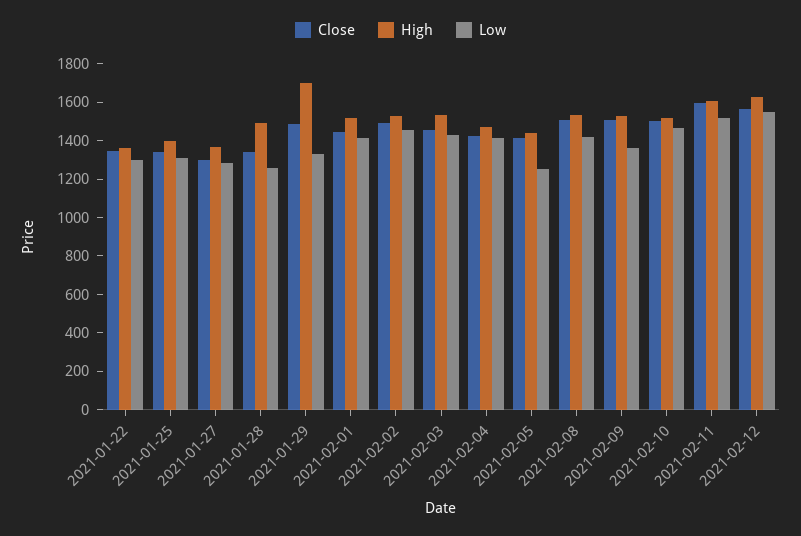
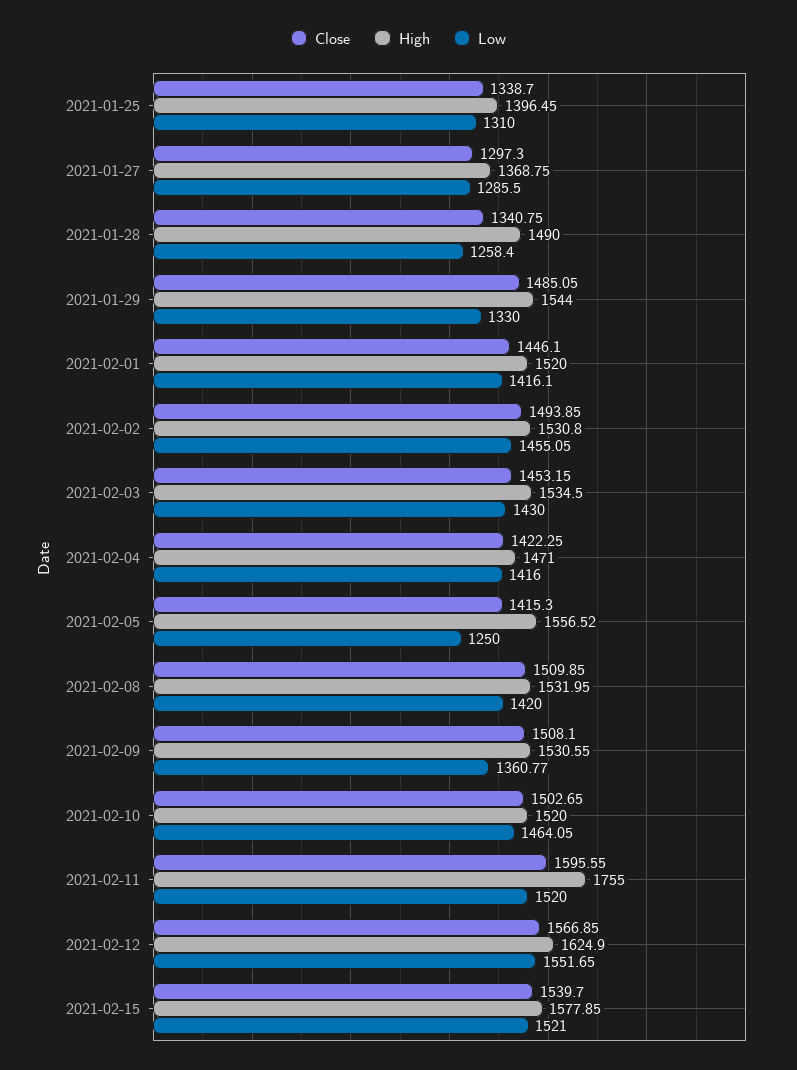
Close, 2021-01-22: 1350 -> none
High, 2021-01-22: 1350 -> none
Low, 2021-01-22: 1300 -> none
High, 2021-01-29: 1700 -> 1544
High, 2021-02-05: 1450 -> 1556.52
High, 2021-02-11: 1600 -> 1755
Close, 2021-02-15: none -> 1539.7
High, 2021-02-15: none -> 1577.85
Low, 2021-02-15: none -> 1521

